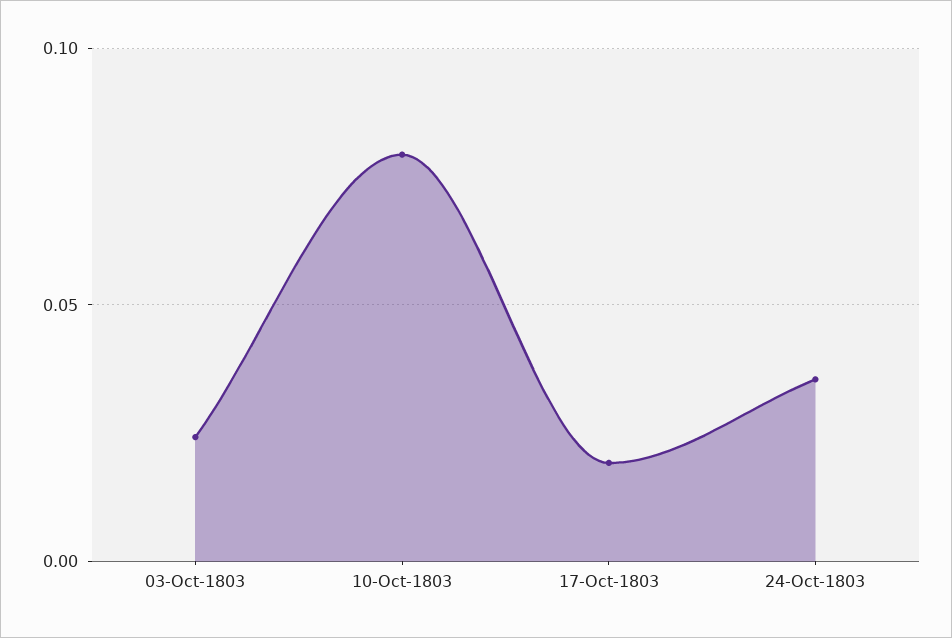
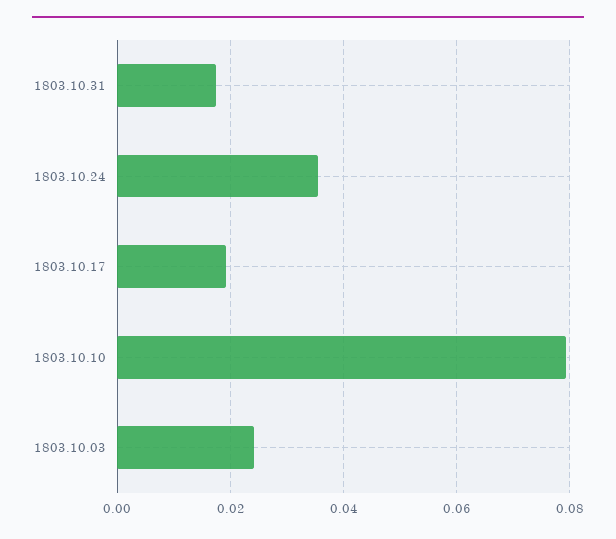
1803.10.31: none -> 0.018

